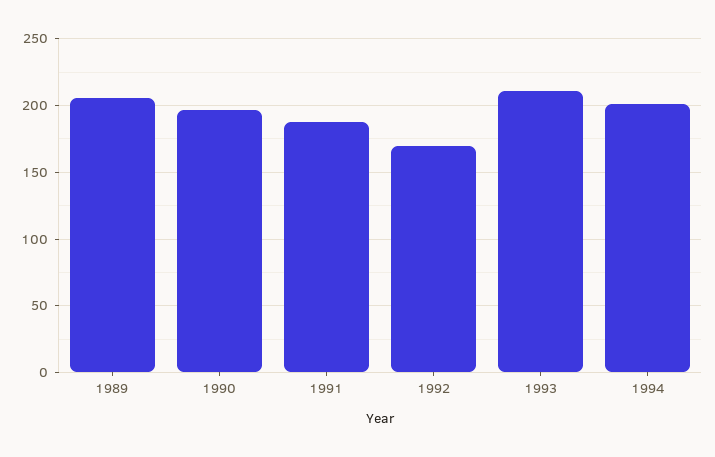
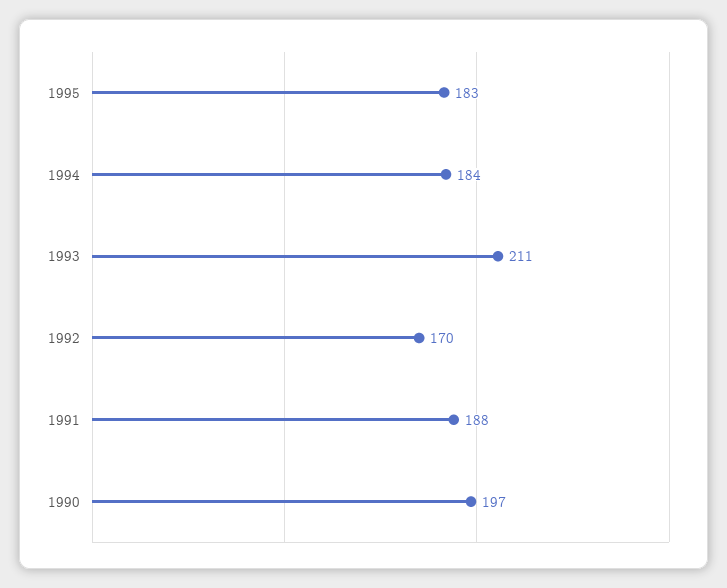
1989: 205 -> none
1994: 200 -> 184
1995: none -> 183

